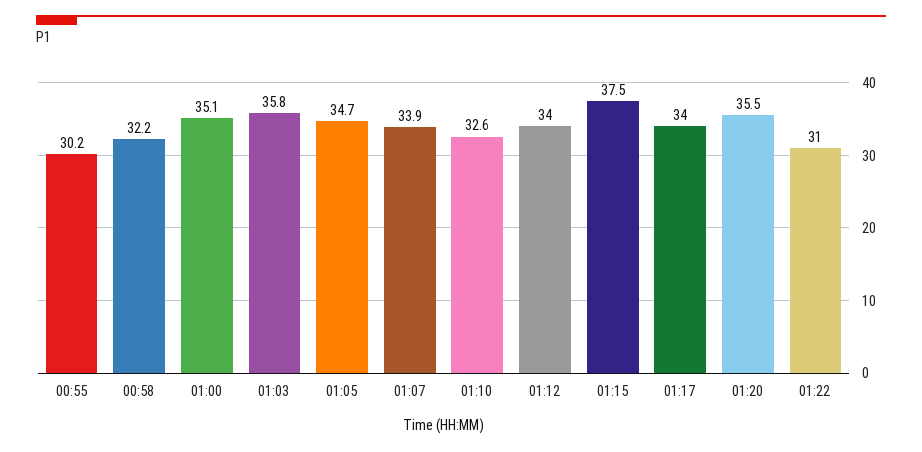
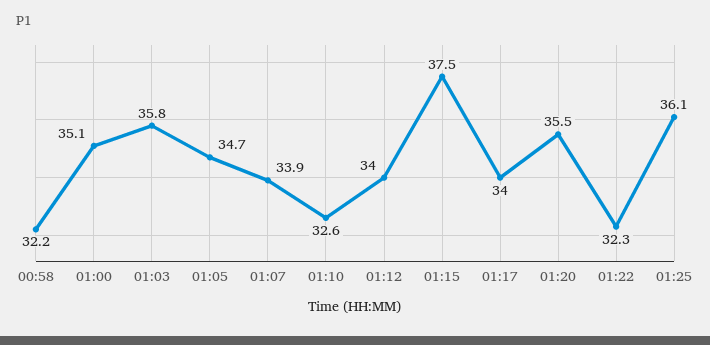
00:55: 30.2 -> none
01:22: 31 -> 32.3
01:25: none -> 36.1

